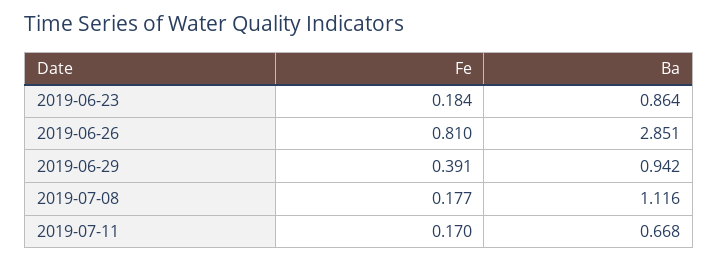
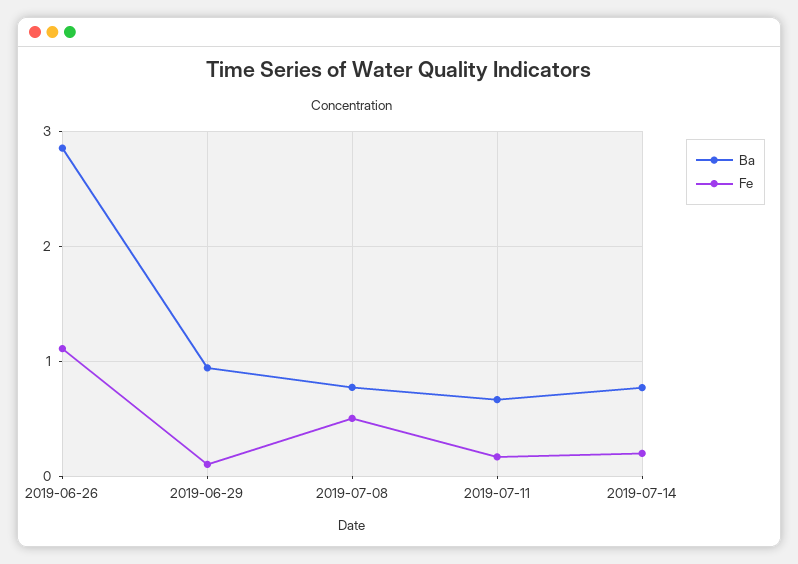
Fe, 2019-06-23: 0.184 -> none
Ba, 2019-06-23: 0.864 -> none
Fe, 2019-06-26: 0.81 -> 1.1
Fe, 2019-06-29: 0.391 -> 0.1
Fe, 2019-07-08: 0.177 -> 0.5
Ba, 2019-07-08: 1.116 -> 0.8
Ba, 2019-07-14: none -> 0.8
Fe, 2019-07-14: none -> 0.2

